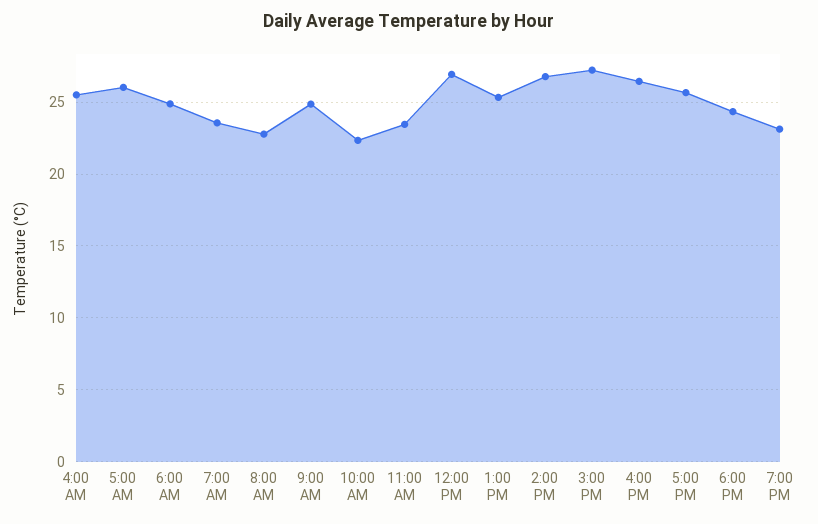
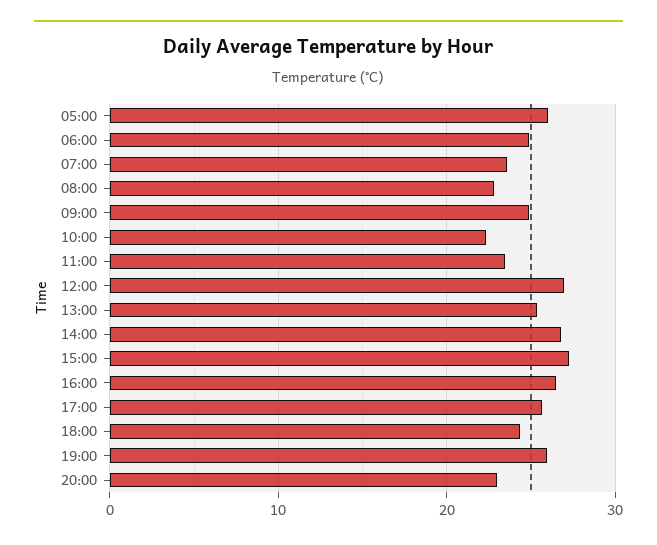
4:00 AM: 25.5 -> none
7:00 PM: 23 -> 26
20:00: none -> 23

